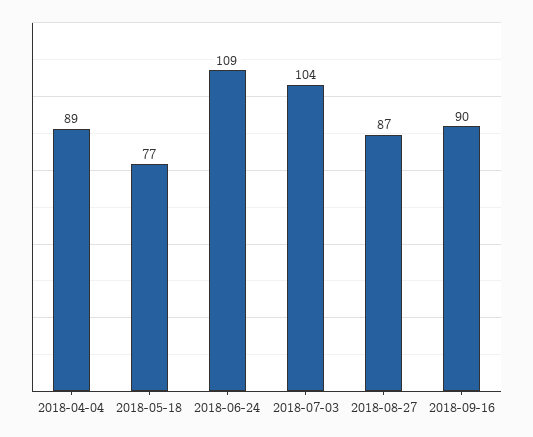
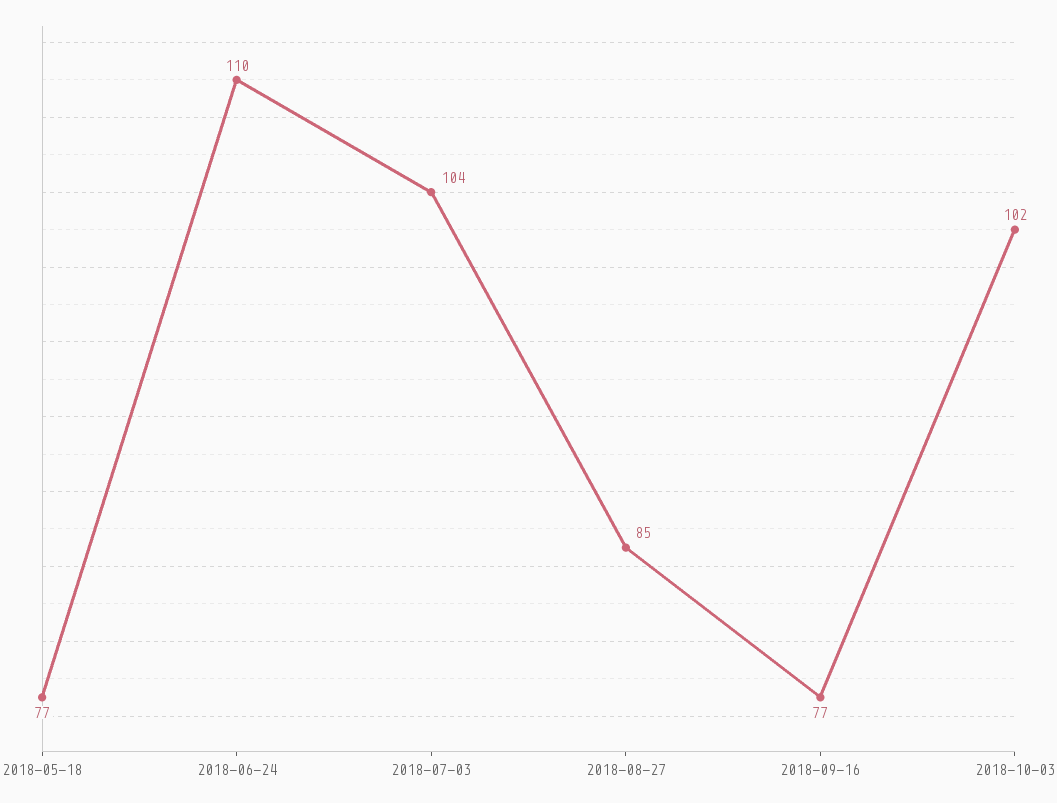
2018-04-04: 89 -> none
2018-06-24: 109 -> 110
2018-08-27: 87 -> 85
2018-09-16: 90 -> 77
2018-10-03: none -> 102

